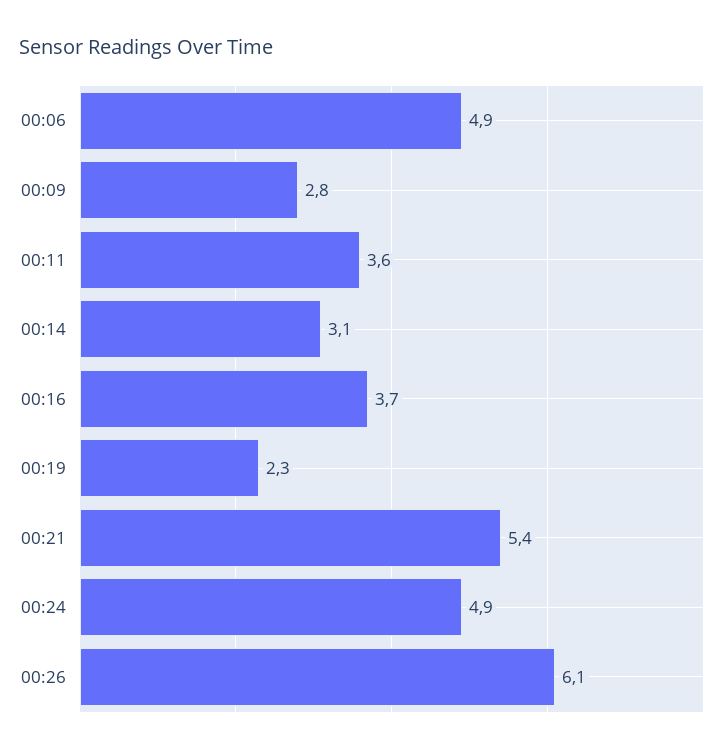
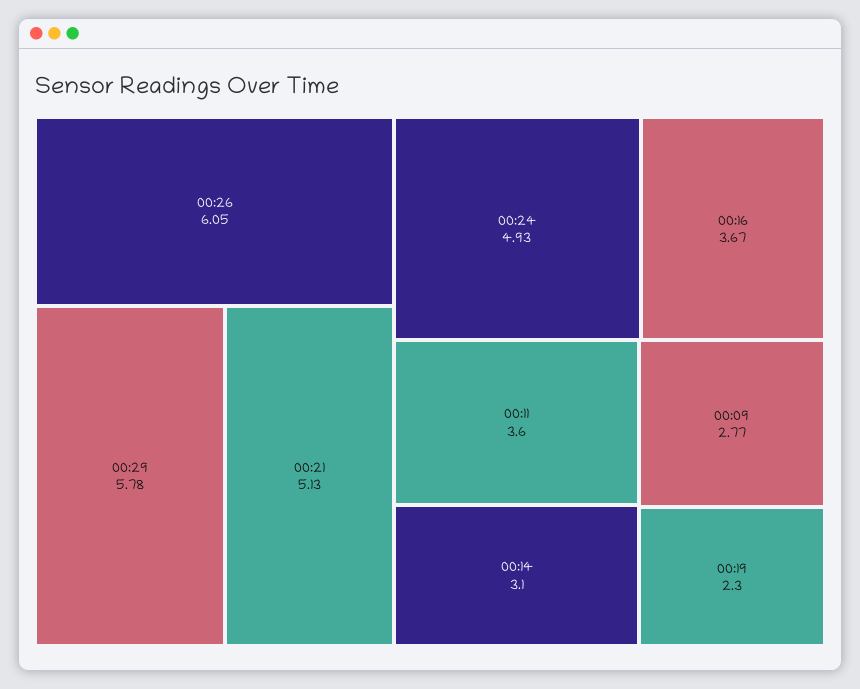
00:06: 4.9 -> none
00:21: 5.4 -> 5.13
00:29: none -> 5.78

